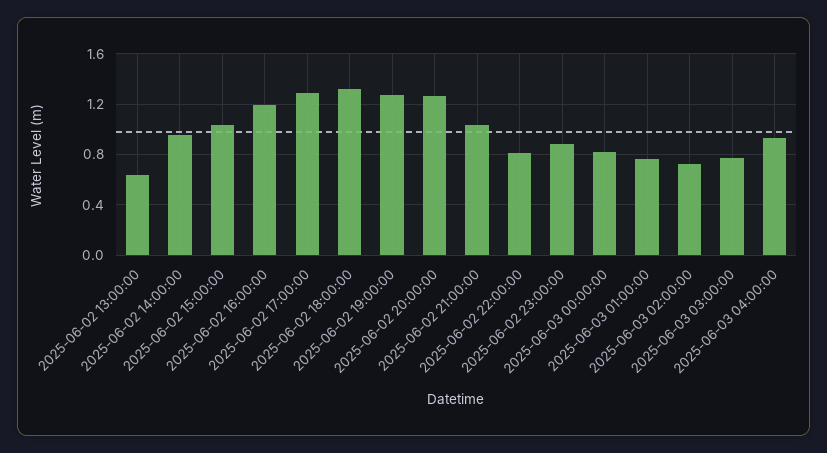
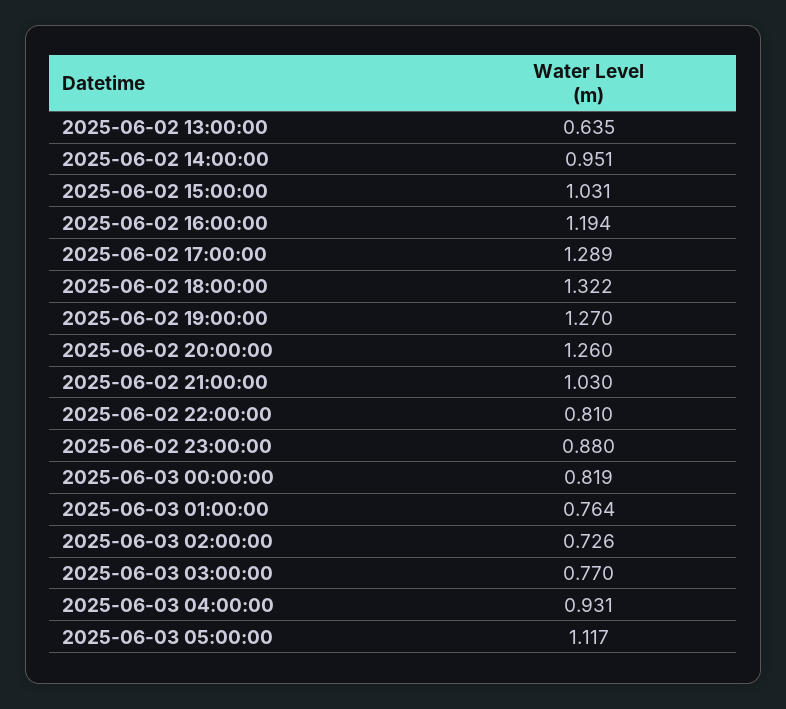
2025-06-03 05:00:00: none -> 1.117

